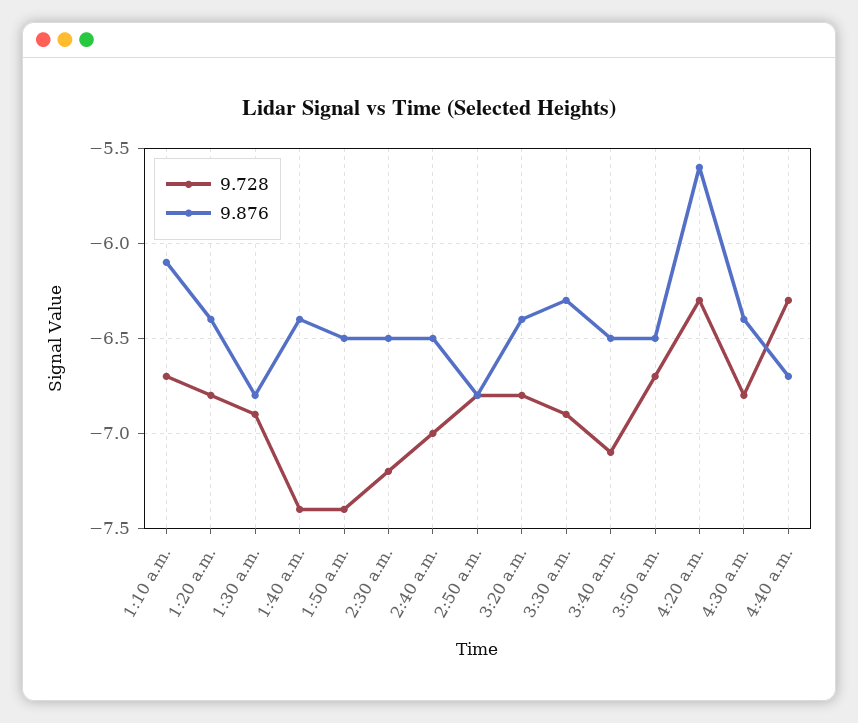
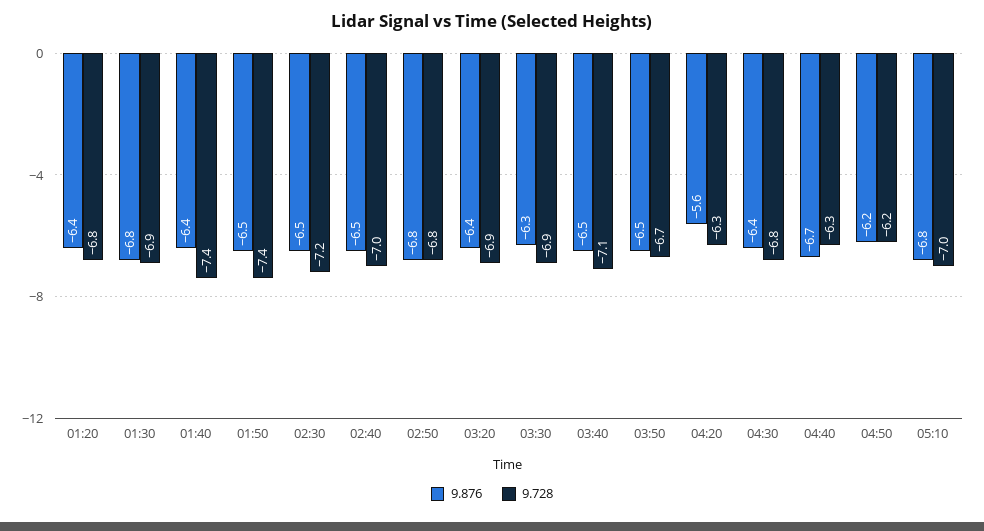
9.728, 1:10 a.m.: -6.7 -> none
9.876, 1:10 a.m.: -6.1 -> none
9.728, 3:20 a.m.: -6.8 -> -6.9
9.876, 04:50: none -> -6.2
9.728, 04:50: none -> -6.2
9.876, 05:10: none -> -6.8
9.728, 05:10: none -> -7

